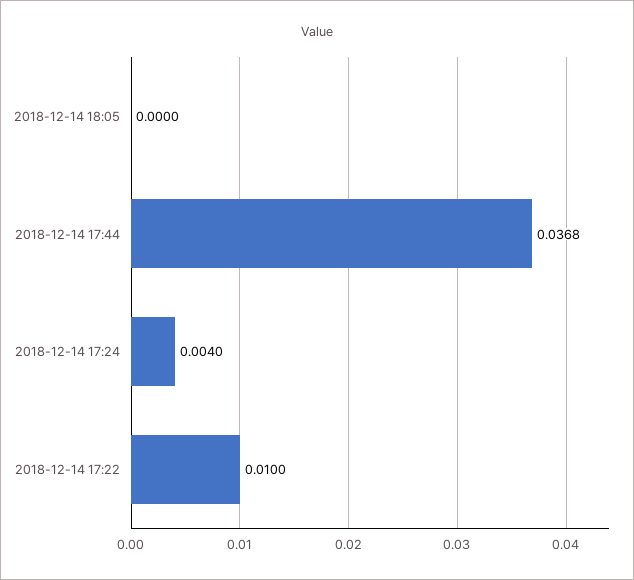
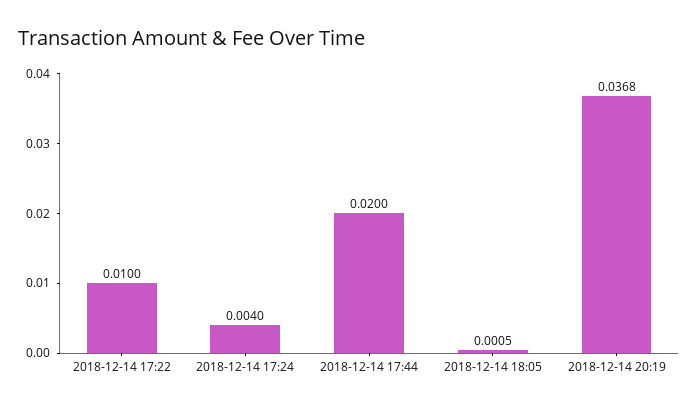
2018-12-14 18:05: 0 -> 0.0005
2018-12-14 17:44: 0.0368 -> 0.02
2018-12-14 20:19: none -> 0.0368

